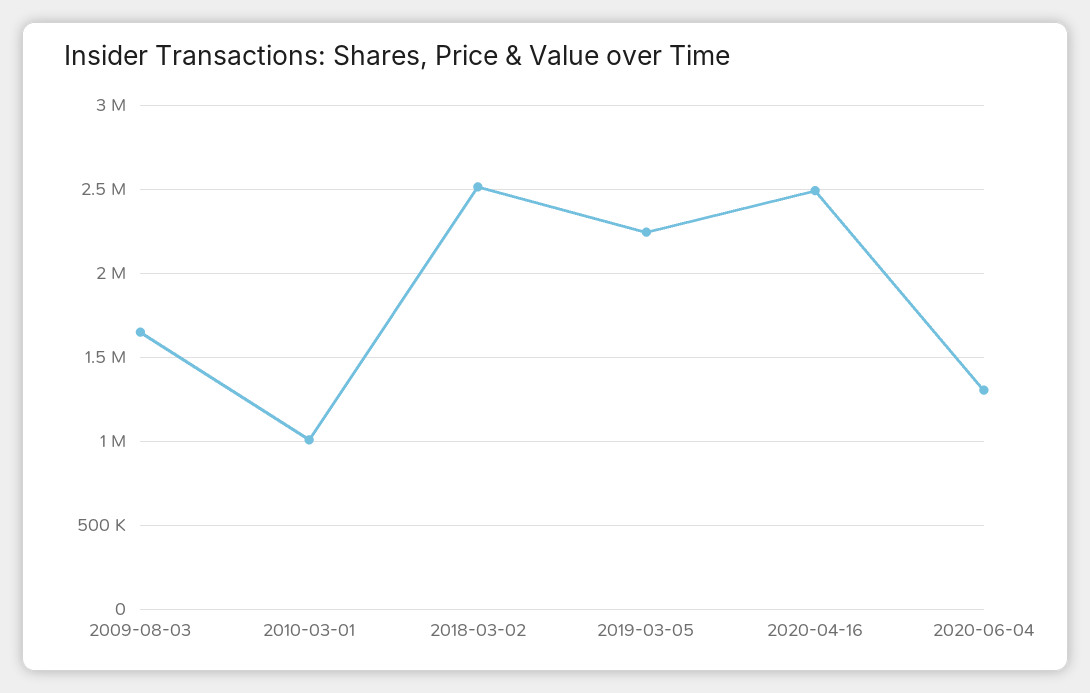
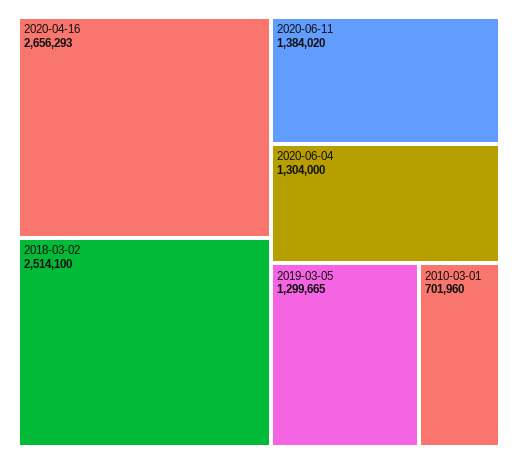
2009-08-03: 1650000 -> none
2010-03-01: 1000000 -> 701960
2019-03-05: 2250000 -> 1299665
2020-04-16: 2500000 -> 2656293
2020-06-11: none -> 1384020

